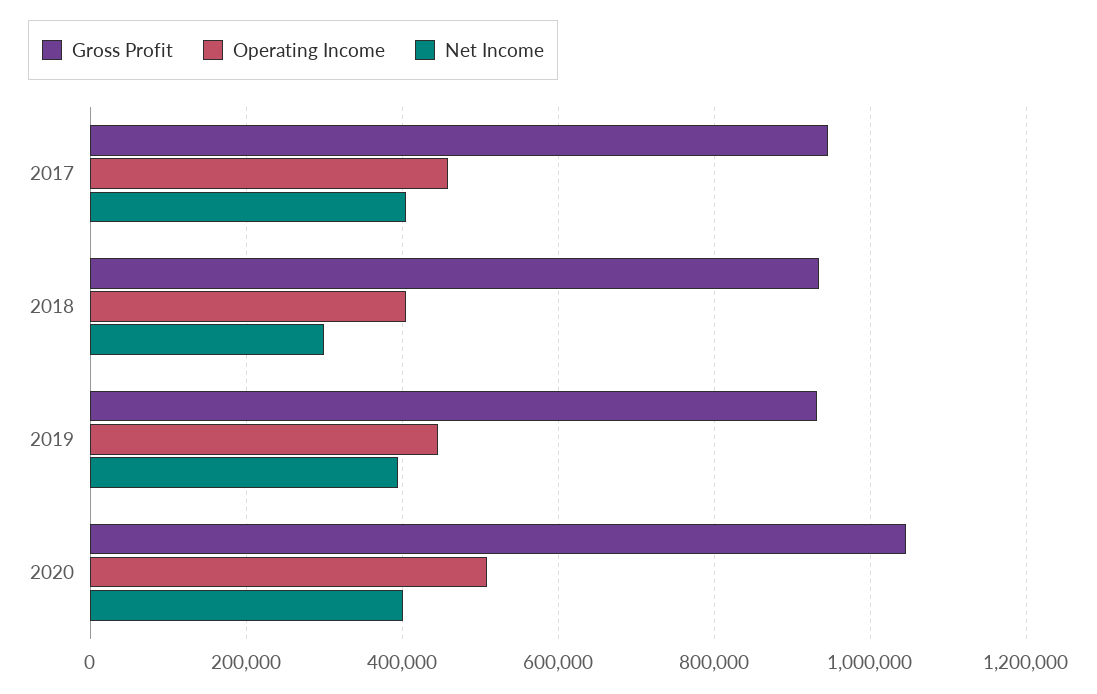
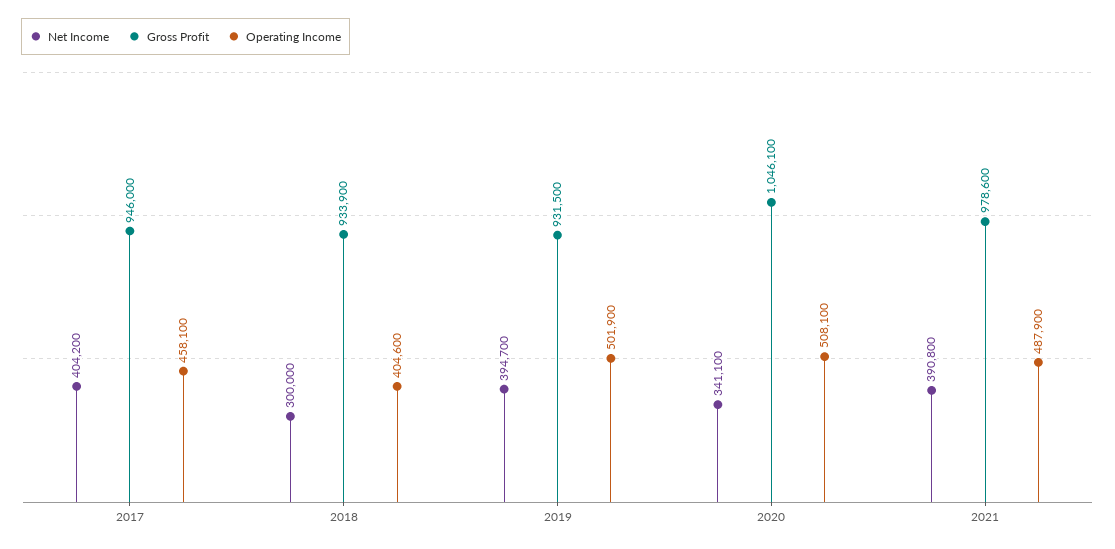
Operating Income, 2019: 440000 -> 501900
Net Income, 2020: 400000 -> 341100
Net Income, 2021: none -> 390800
Gross Profit, 2021: none -> 978600
Operating Income, 2021: none -> 487900

